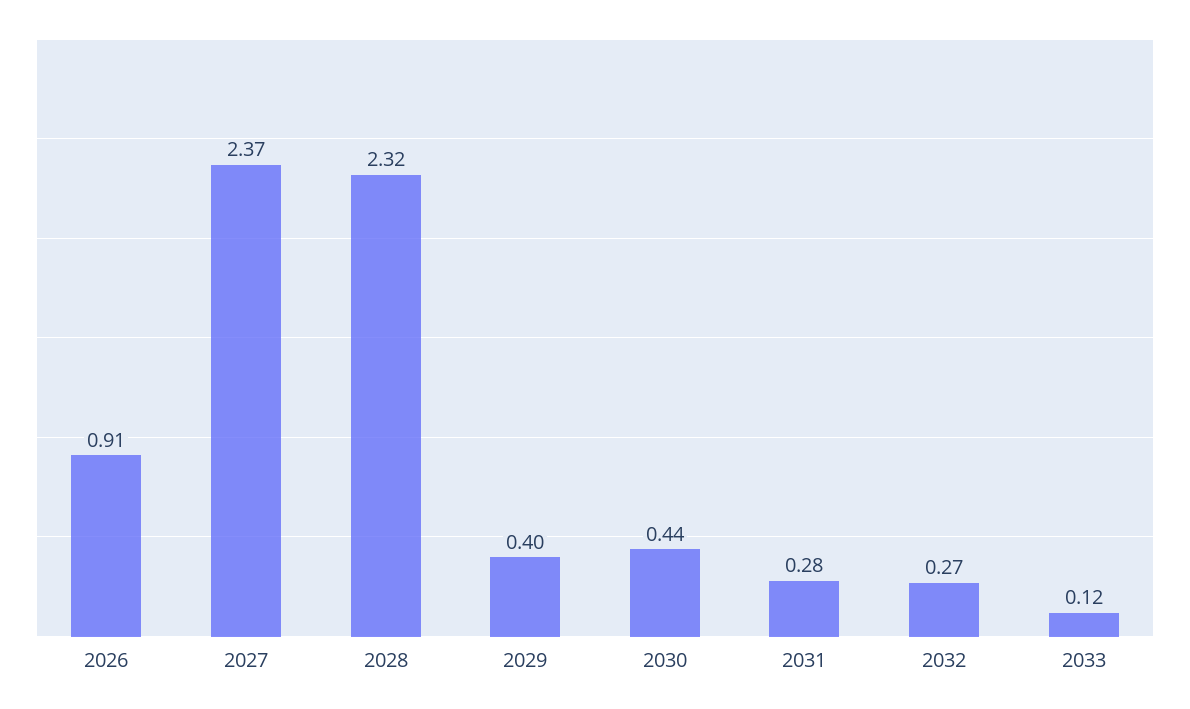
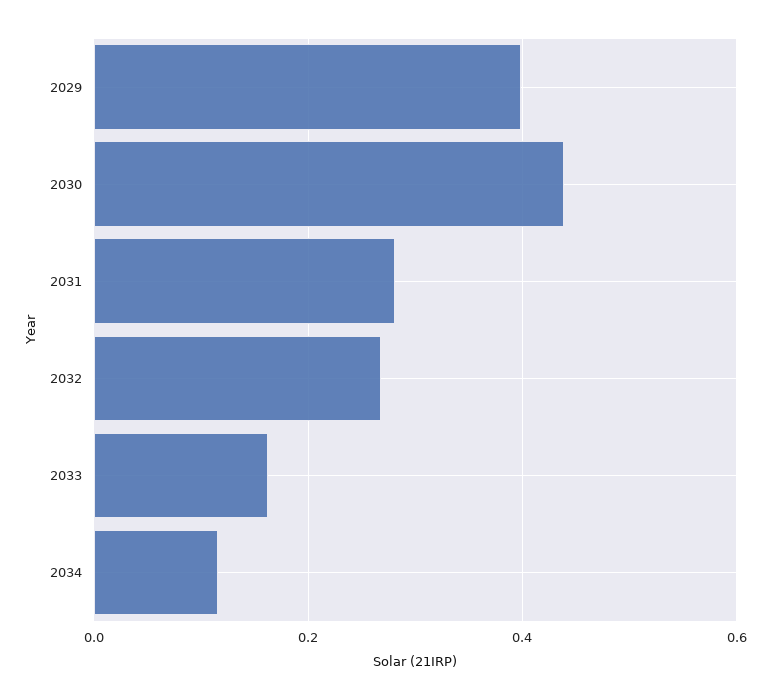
2026: 0.91 -> none
2027: 2.37 -> none
2028: 2.32 -> none
2033: 0.12 -> 0.16
2034: none -> 0.12

